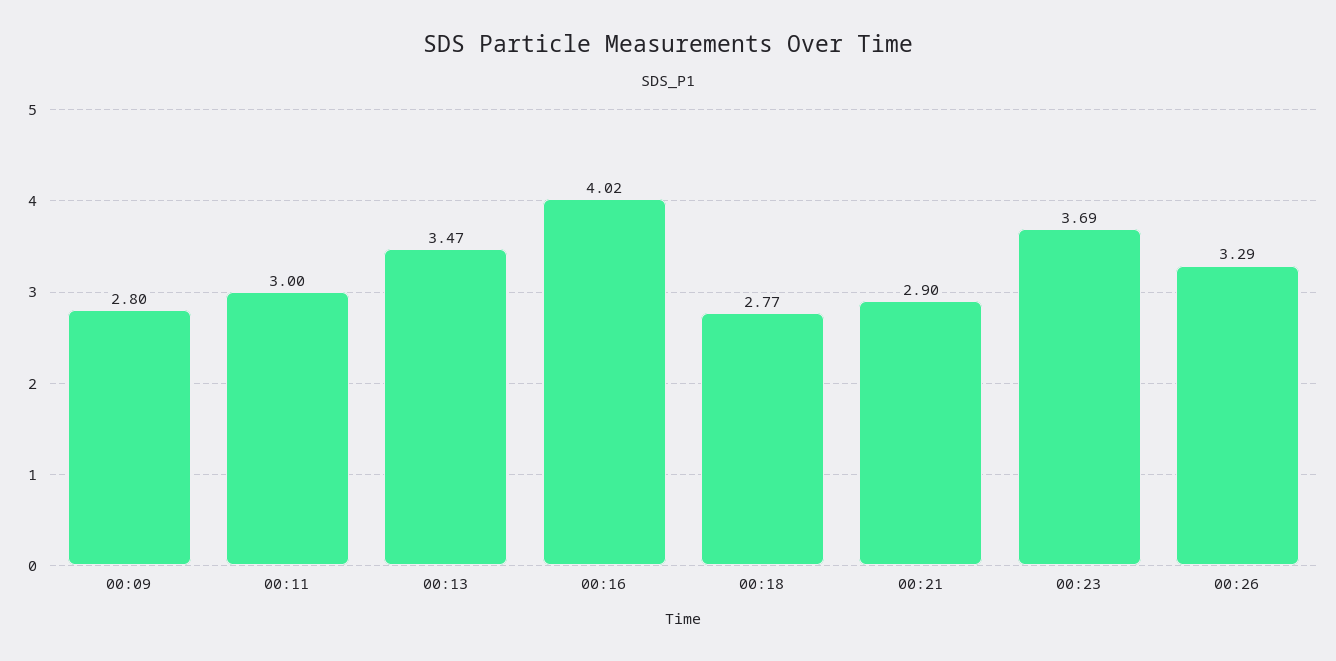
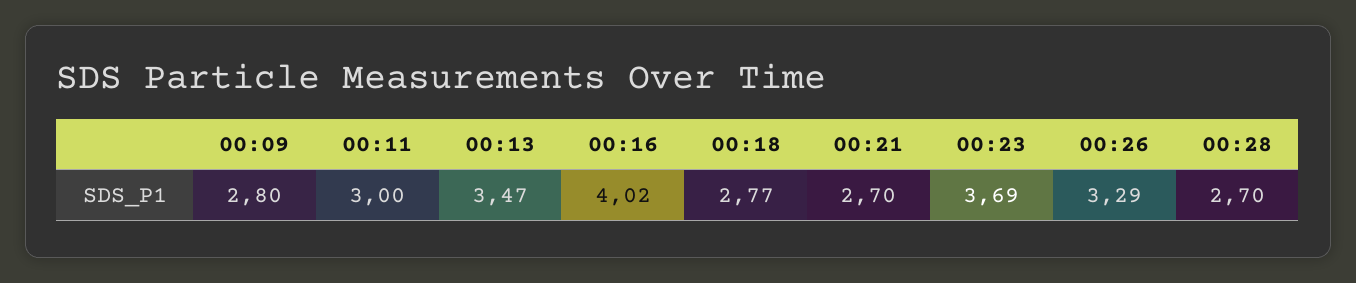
00:21: 2.9 -> 2.7
00:28: none -> 2.7

